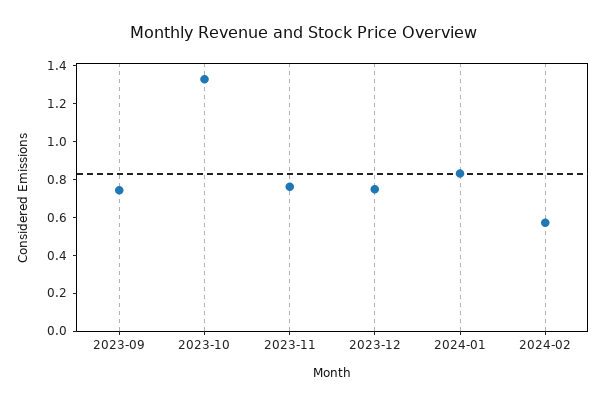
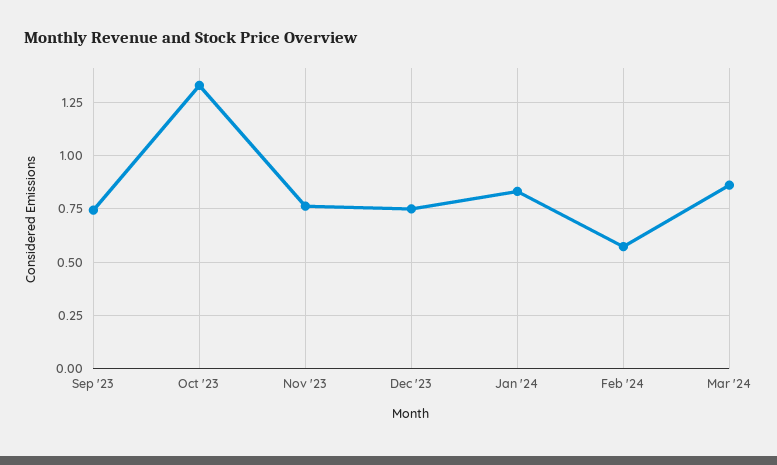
Mar '24: none -> 0.85

